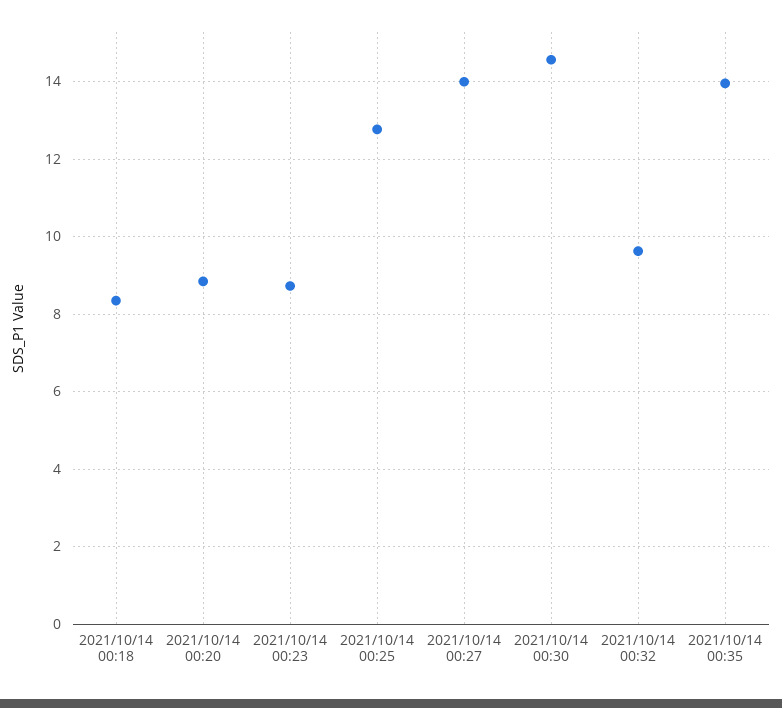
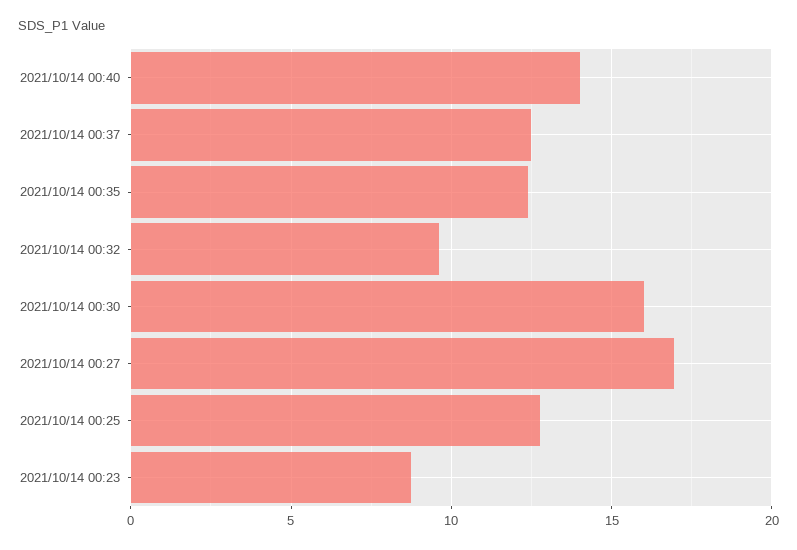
2021/10/14 00:18: 8.4 -> none
2021/10/14 00:20: 8.8 -> none
2021/10/14 00:27: 14 -> 17
2021/10/14 00:30: 14.6 -> 16
2021/10/14 00:35: 14 -> 12.5
2021/10/14 00:40: none -> 14
2021/10/14 00:37: none -> 12.5

